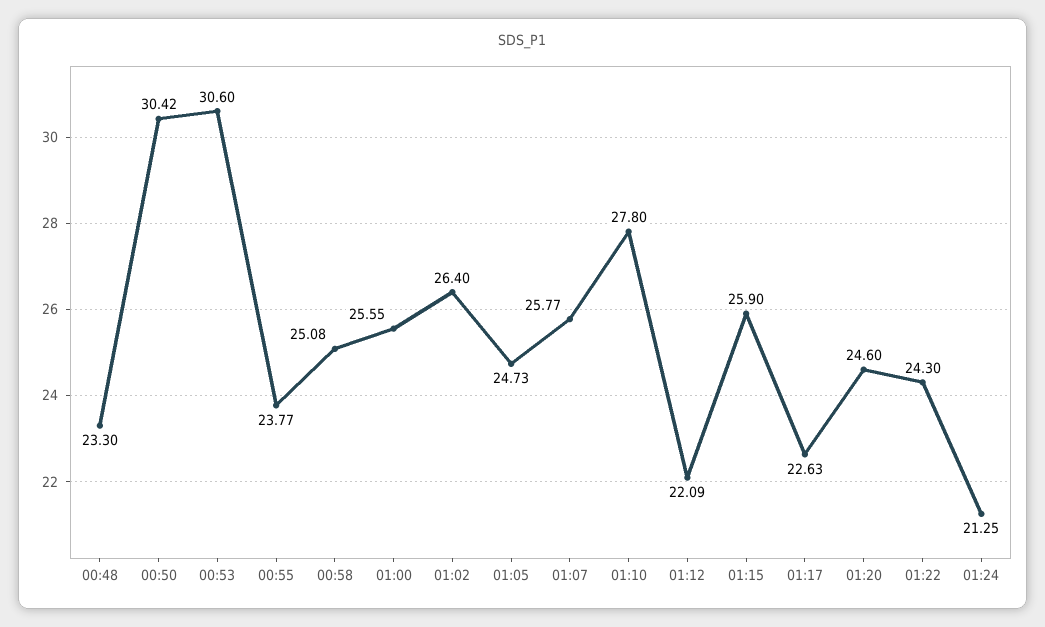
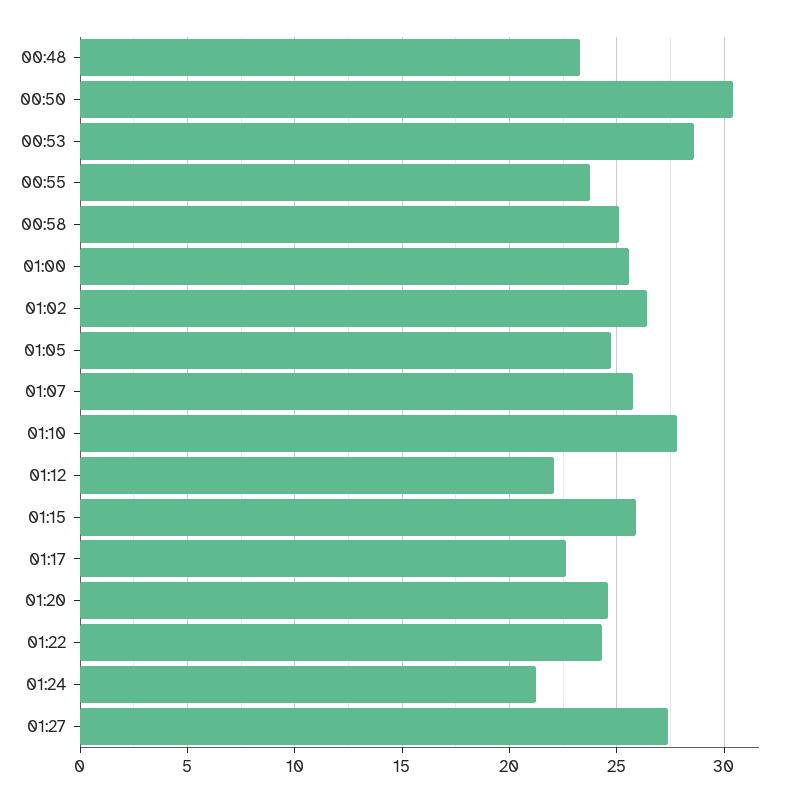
00:53: 30.6 -> 28.5
01:27: none -> 27.5

